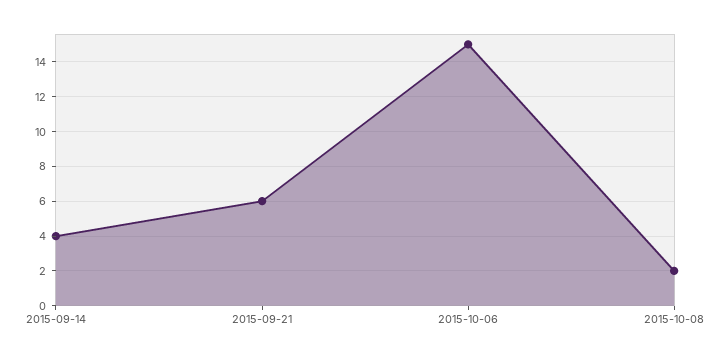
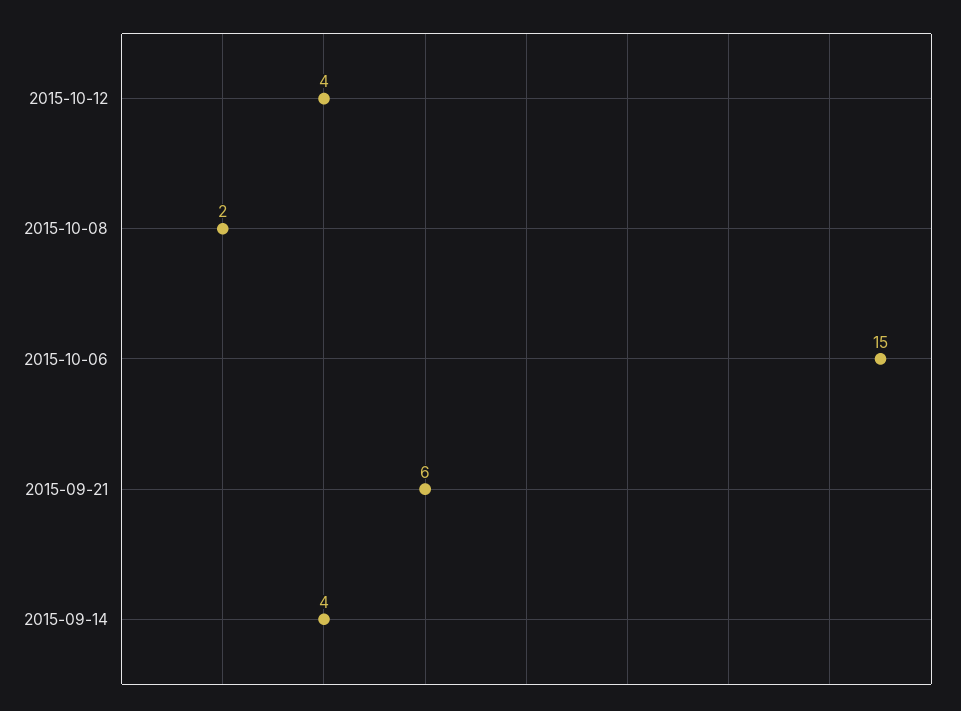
2015-10-12: none -> 4

